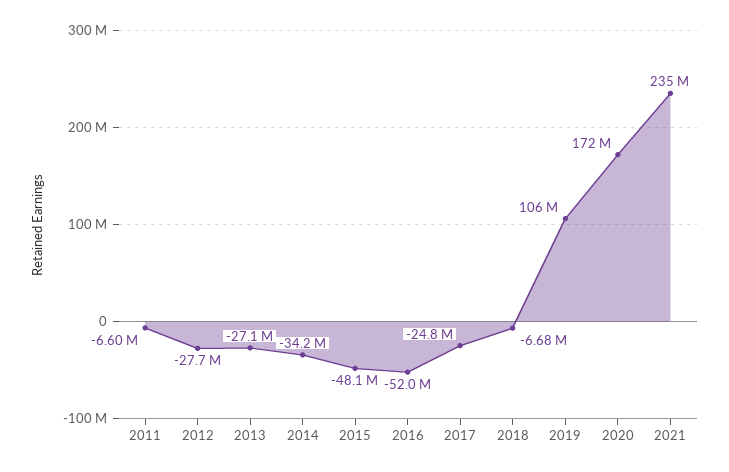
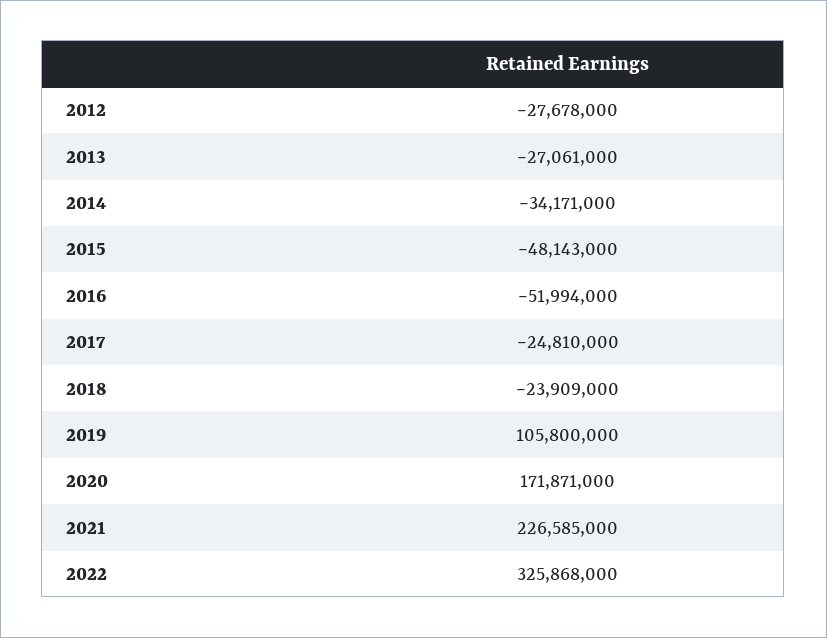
2011: -6600000 -> none
2018: -6680000 -> -23909000
2021: 235000000 -> 226585000
2022: none -> 325868000

